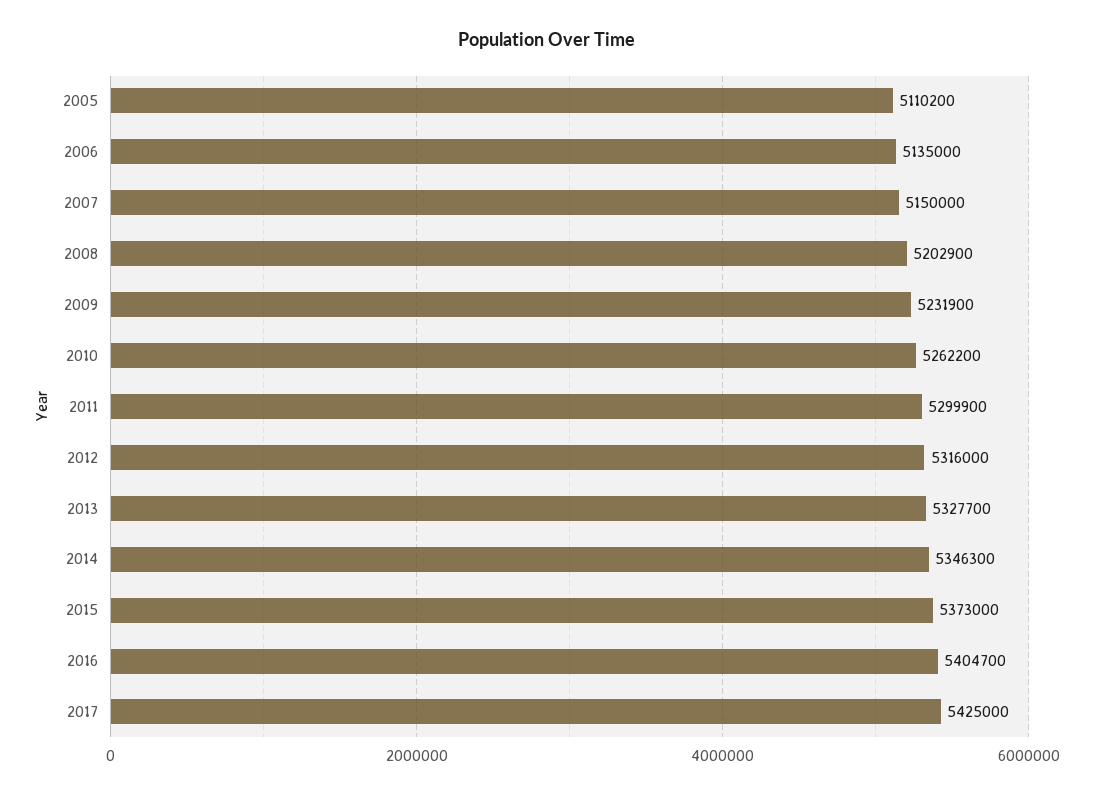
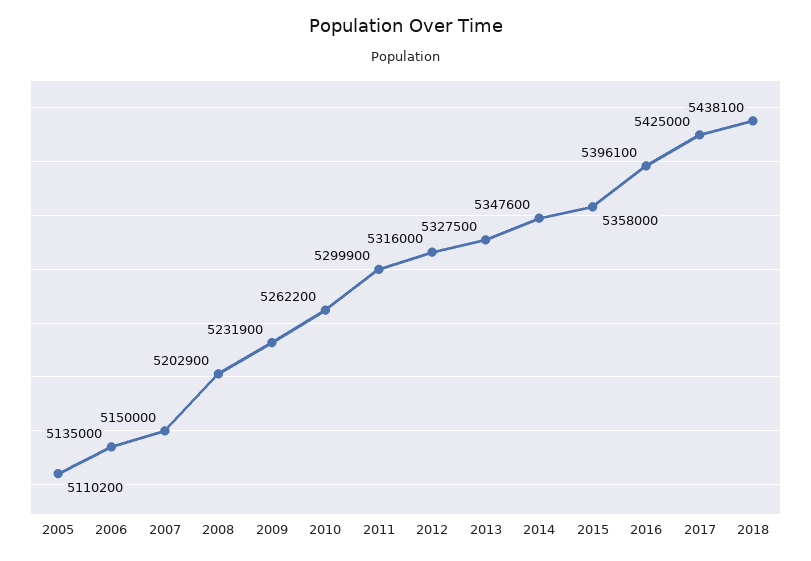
2013: 5327700 -> 5327500
2014: 5346300 -> 5347600
2015: 5373000 -> 5358000
2016: 5404700 -> 5396100
2018: none -> 5438100

